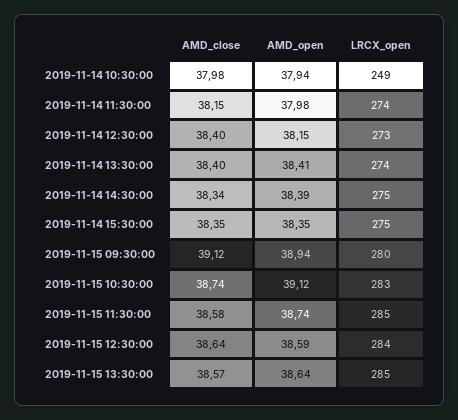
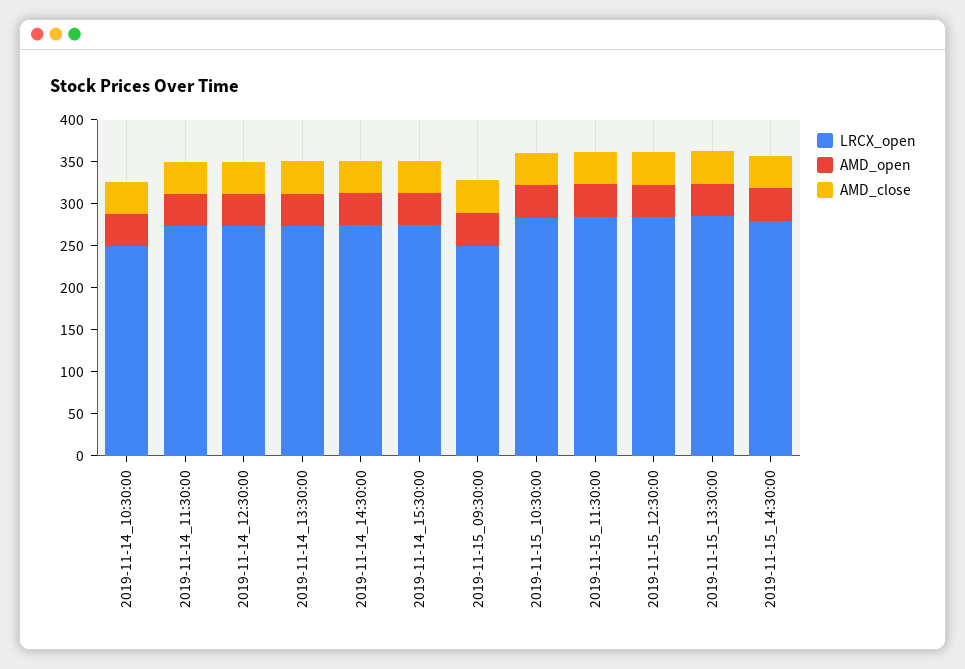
LRCX_open, 2019-11-15 09:30:00: 280 -> 250
LRCX_open, 2019-11-15_14:30:00: none -> 280
AMD_open, 2019-11-15_14:30:00: none -> 40
AMD_close, 2019-11-15_14:30:00: none -> 40

